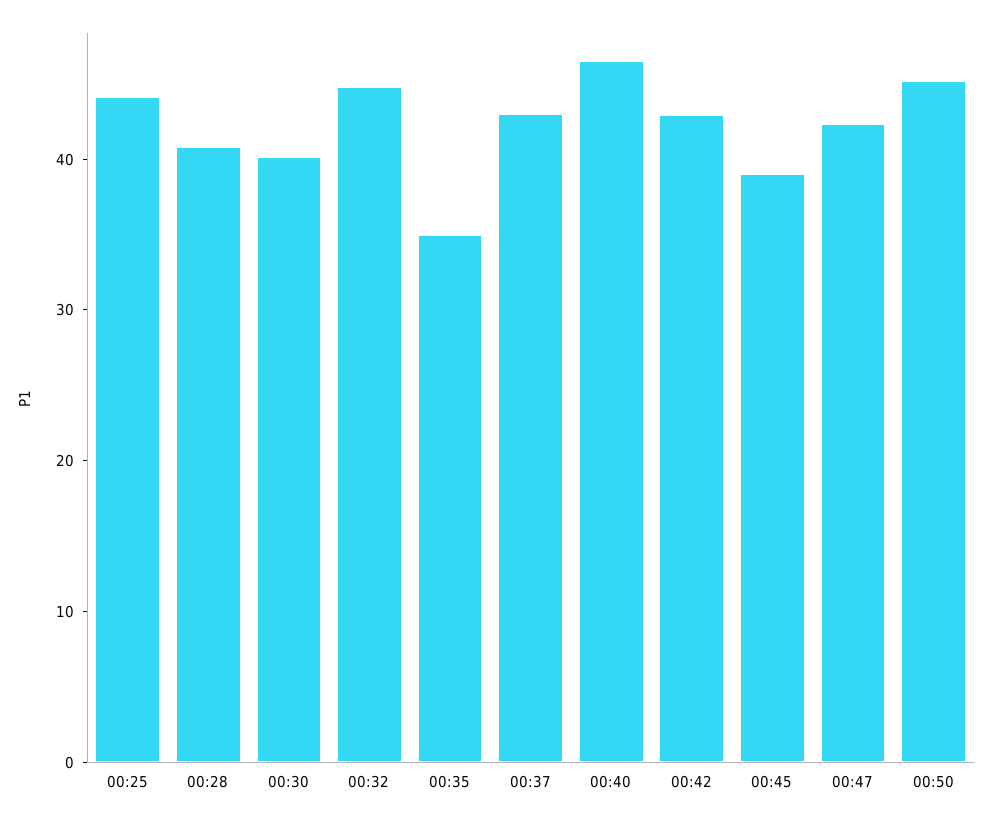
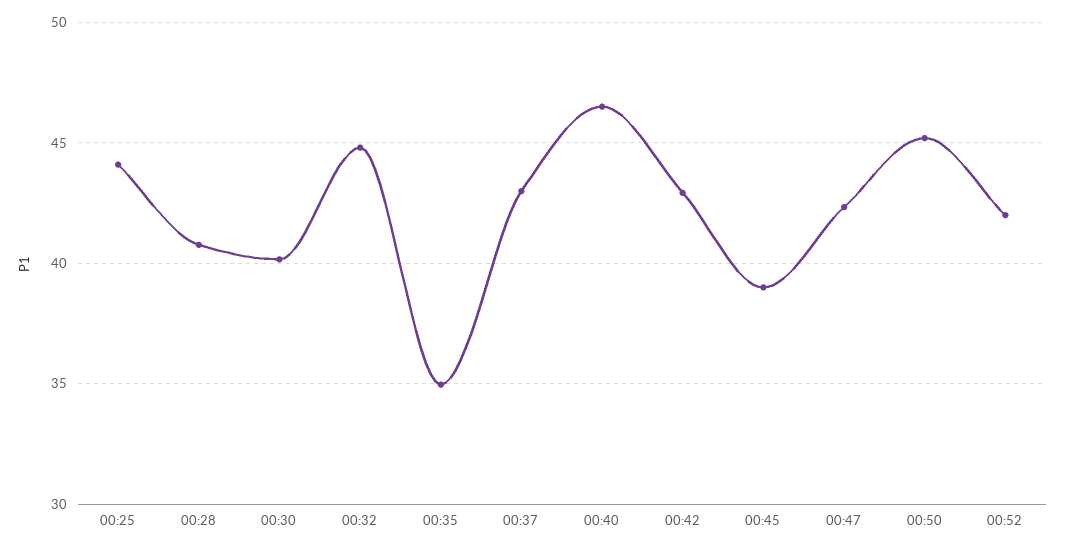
00:52: none -> 42

